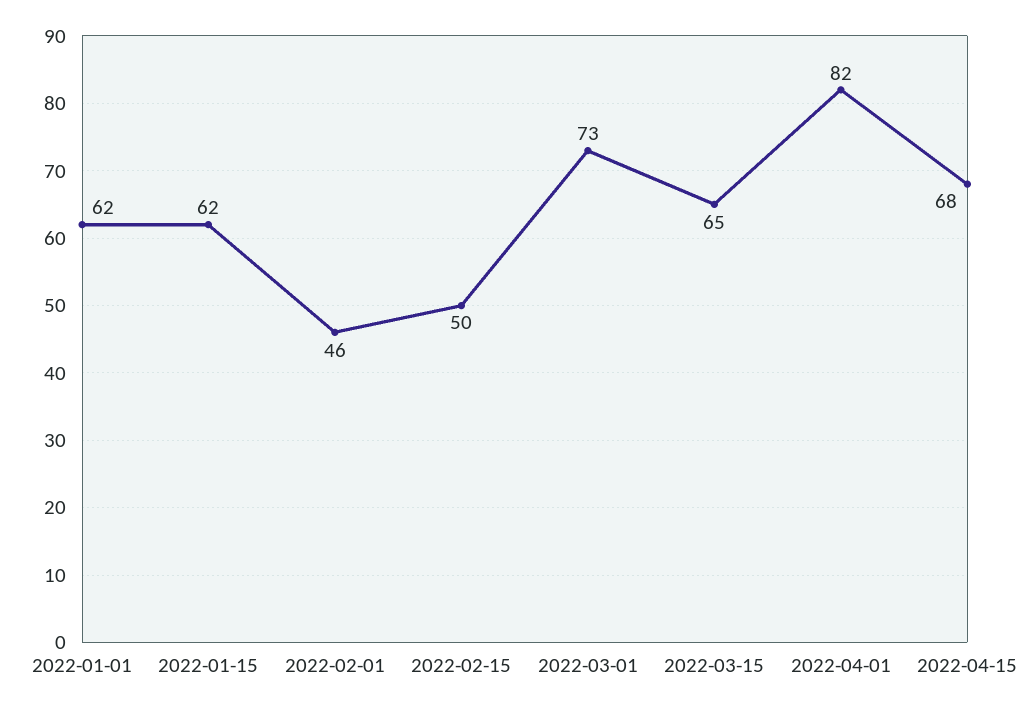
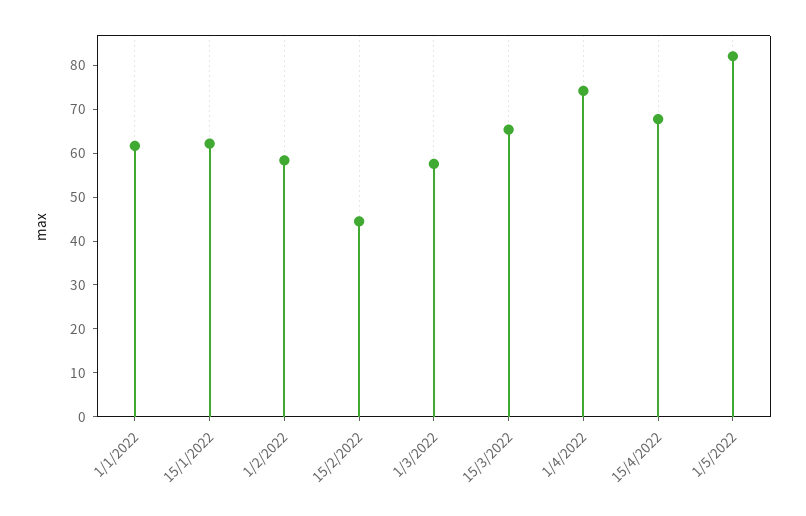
2022-02-01: 46 -> 58
2022-02-15: 50 -> 44
2022-03-01: 73 -> 58
2022-04-01: 82 -> 74
1/5/2022: none -> 82

